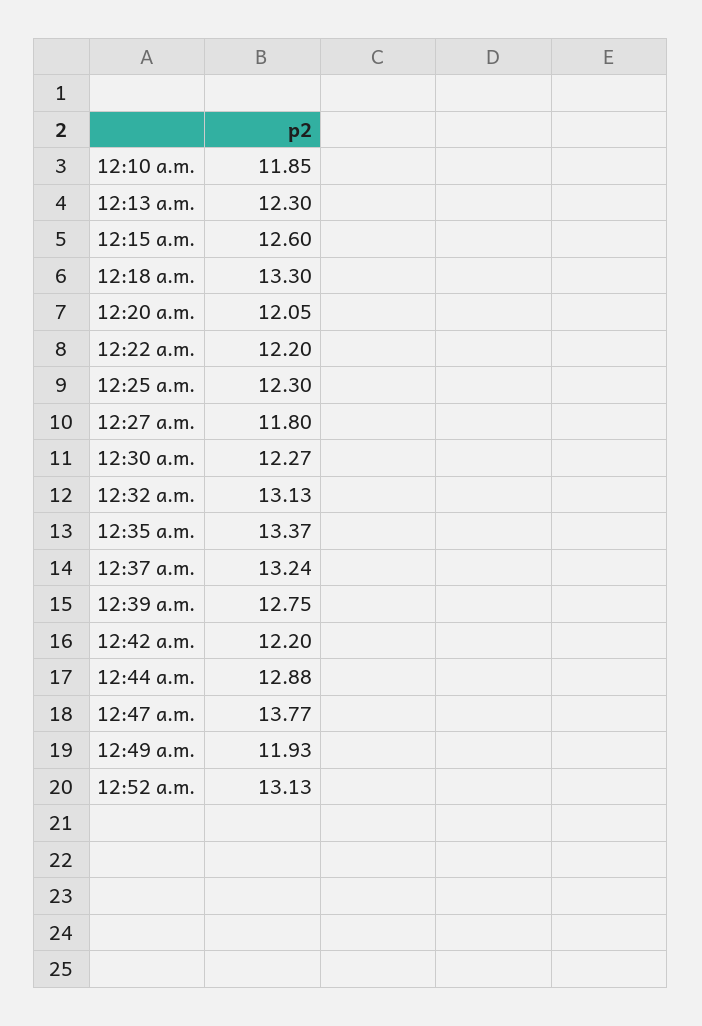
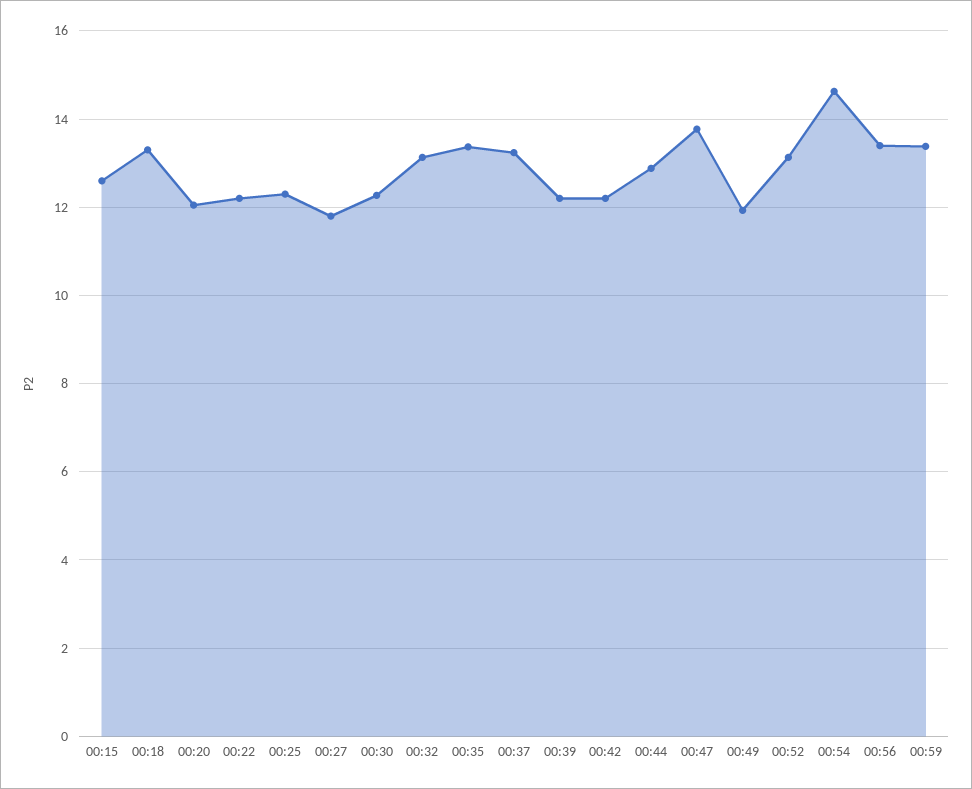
12:10 a.m.: 11.85 -> none
12:13 a.m.: 12.3 -> none
12:39 a.m.: 12.75 -> 12.2
00:54: none -> 14.6
00:56: none -> 13.4
00:59: none -> 13.4

